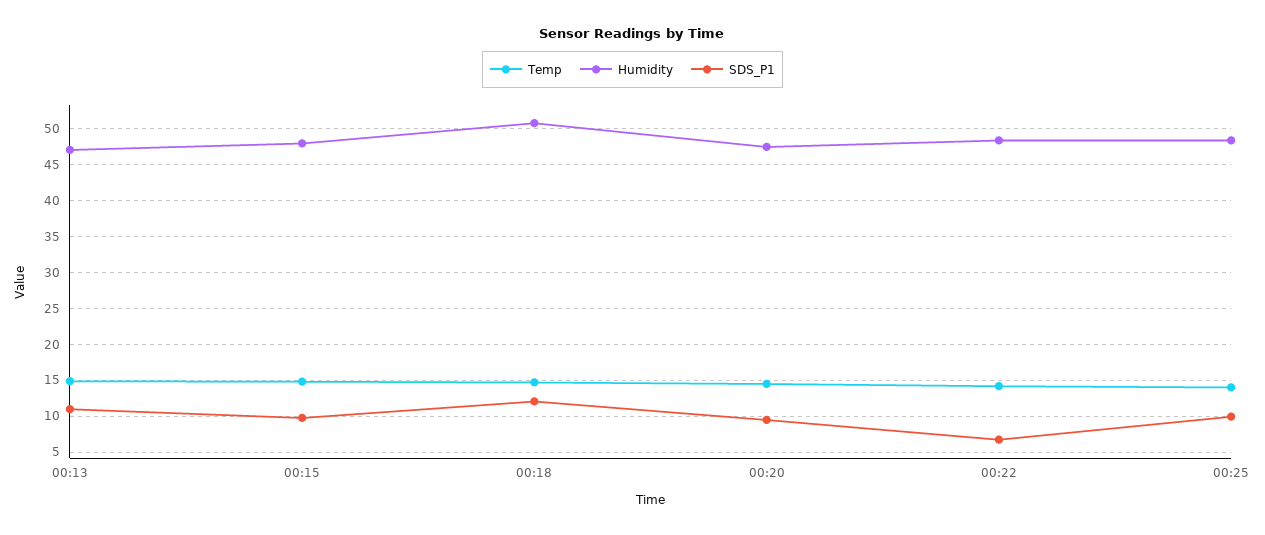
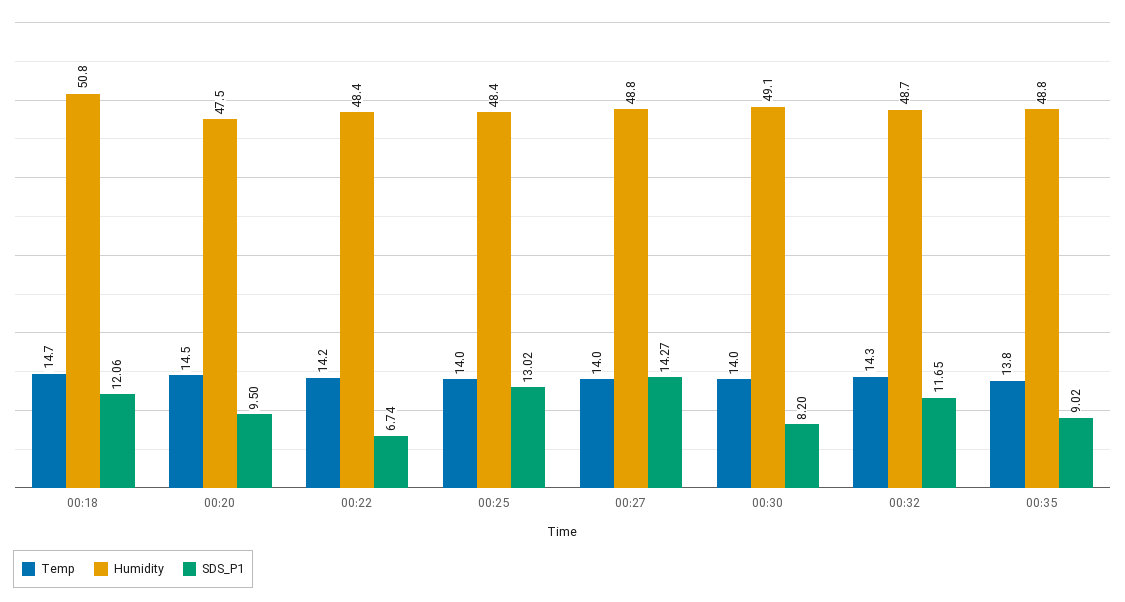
Temp, 00:13: 15 -> none
Humidity, 00:13: 47 -> none
SDS_P1, 00:13: 11 -> none
Temp, 00:15: 15 -> none
Humidity, 00:15: 48 -> none
SDS_P1, 00:15: 10 -> none
SDS_P1, 00:25: 10 -> 13.02
Temp, 00:27: none -> 14
Humidity, 00:27: none -> 48.8
SDS_P1, 00:27: none -> 14.27
Temp, 00:30: none -> 14
Humidity, 00:30: none -> 49.1
SDS_P1, 00:30: none -> 8.2
Temp, 00:32: none -> 14.3
Humidity, 00:32: none -> 48.7
SDS_P1, 00:32: none -> 11.65
Temp, 00:35: none -> 13.8
Humidity, 00:35: none -> 48.8
SDS_P1, 00:35: none -> 9.02

